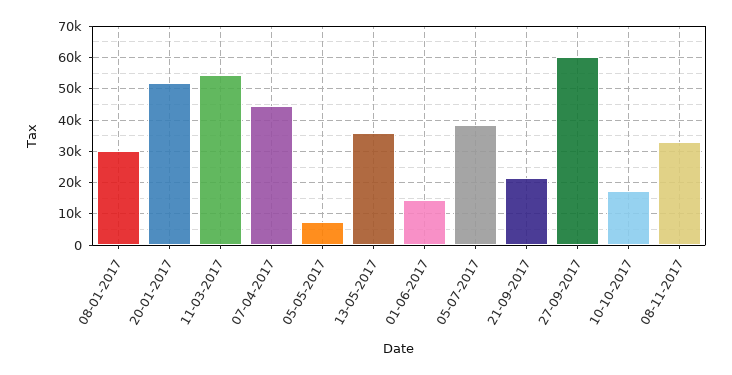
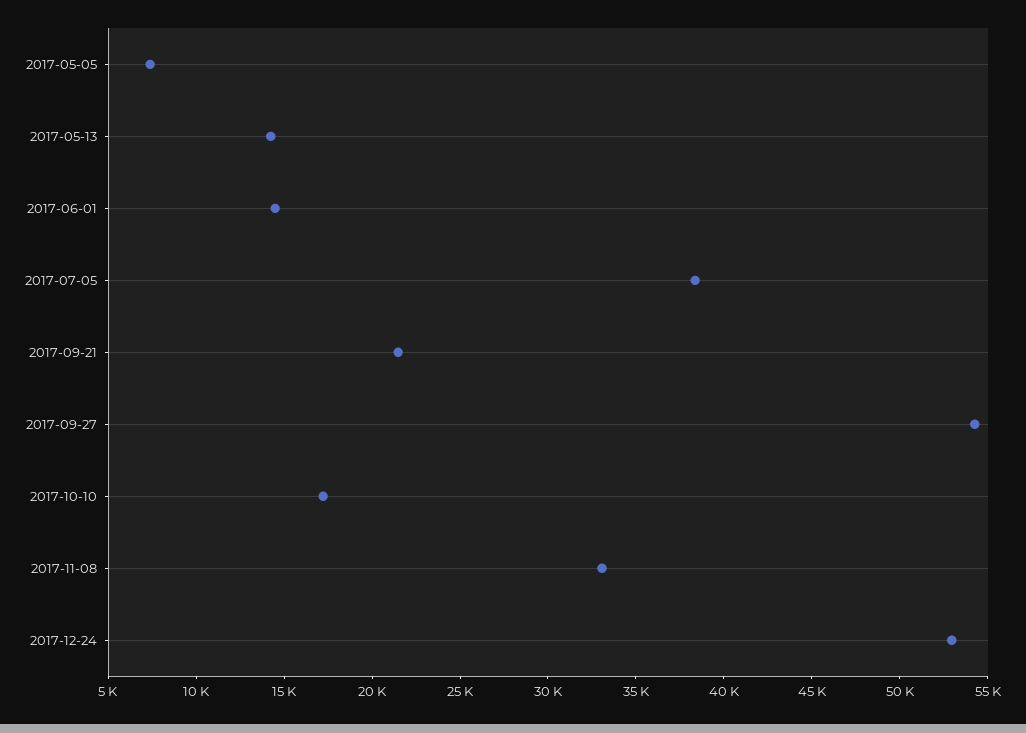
08-01-2017: 30000 -> none
20-01-2017: 52000 -> none
11-03-2017: 54000 -> none
07-04-2017: 44000 -> none
13-05-2017: 36000 -> 14000
27-09-2017: 60000 -> 54000
2017-12-24: none -> 53000

